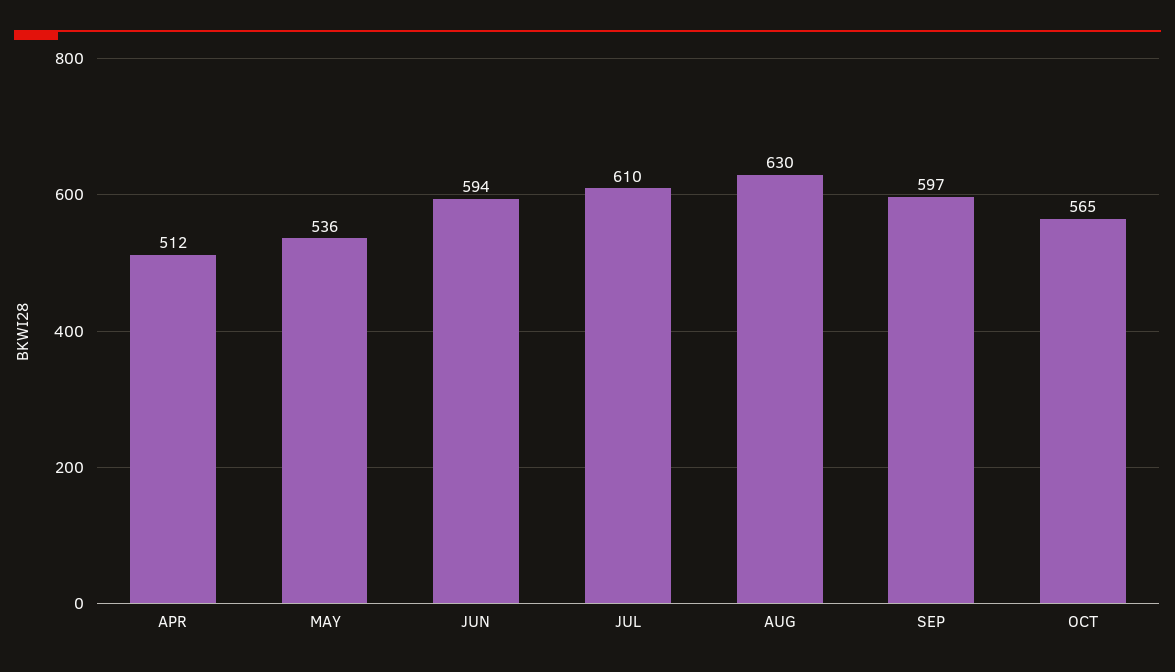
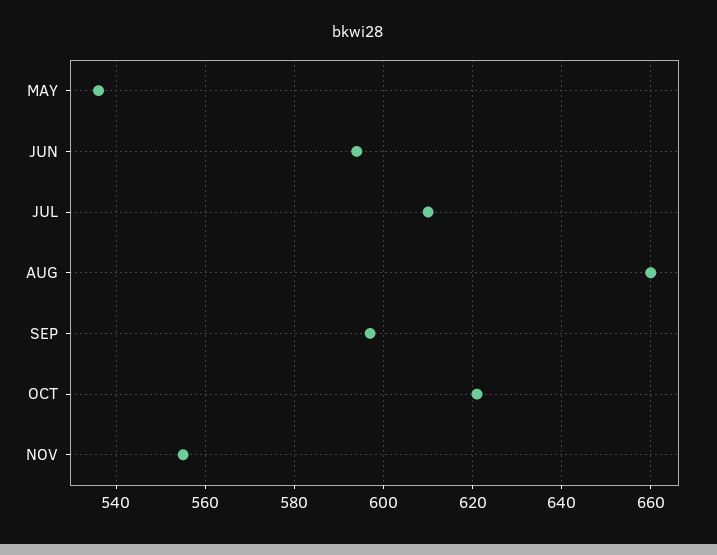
APR: 512 -> none
AUG: 630 -> 660
OCT: 565 -> 620
NOV: none -> 555

